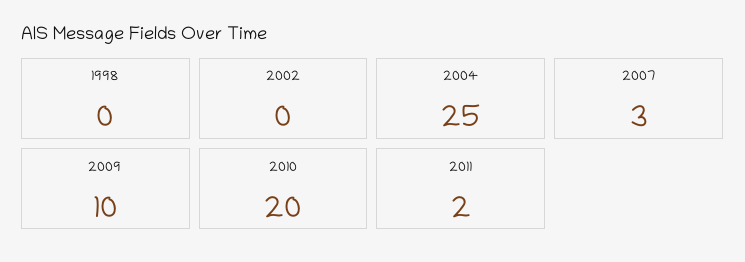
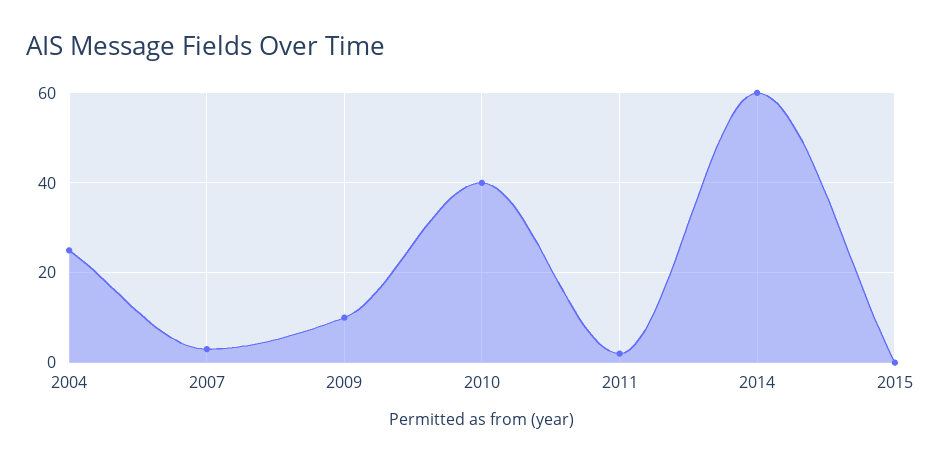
1998: 0 -> none
2002: 0 -> none
2010: 20 -> 40
2014: none -> 60
2015: none -> 0

